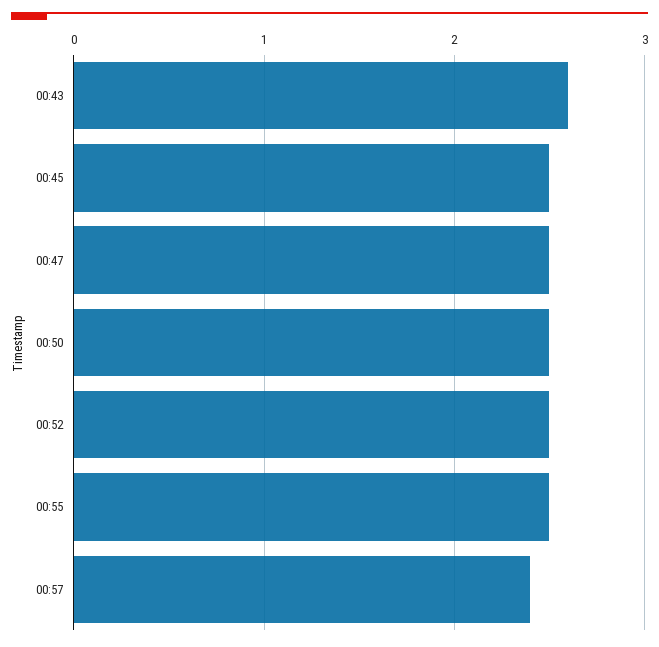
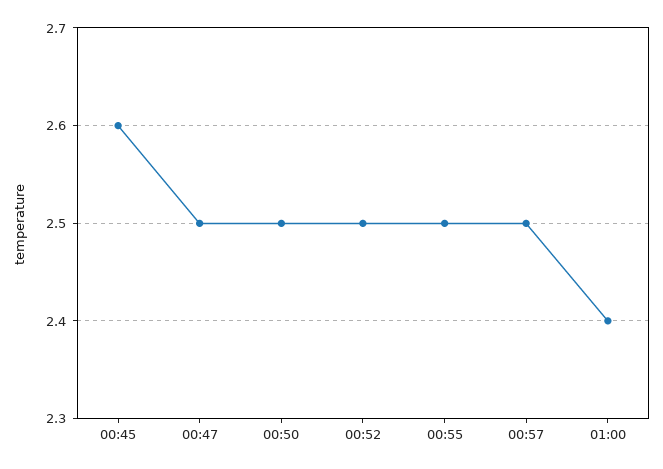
00:43: 2.6 -> none
00:45: 2.5 -> 2.6
00:57: 2.4 -> 2.5
01:00: none -> 2.4

